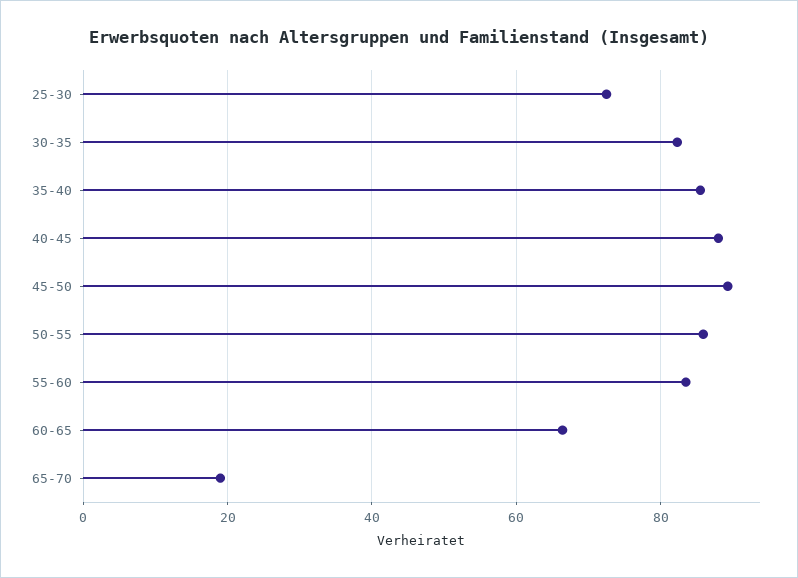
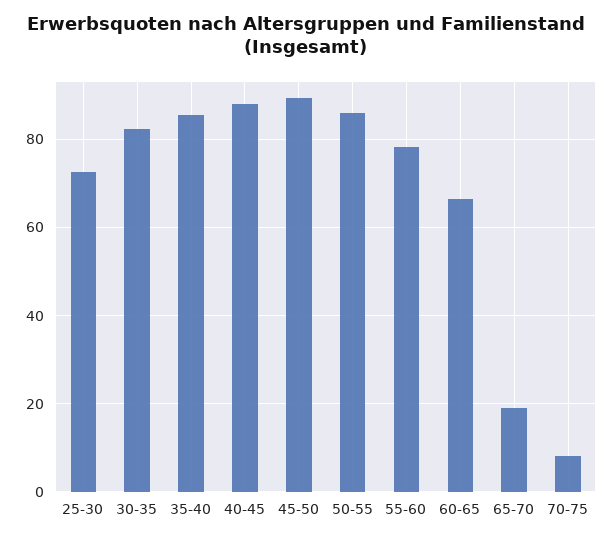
55-60: 84 -> 78
70-75: none -> 8

